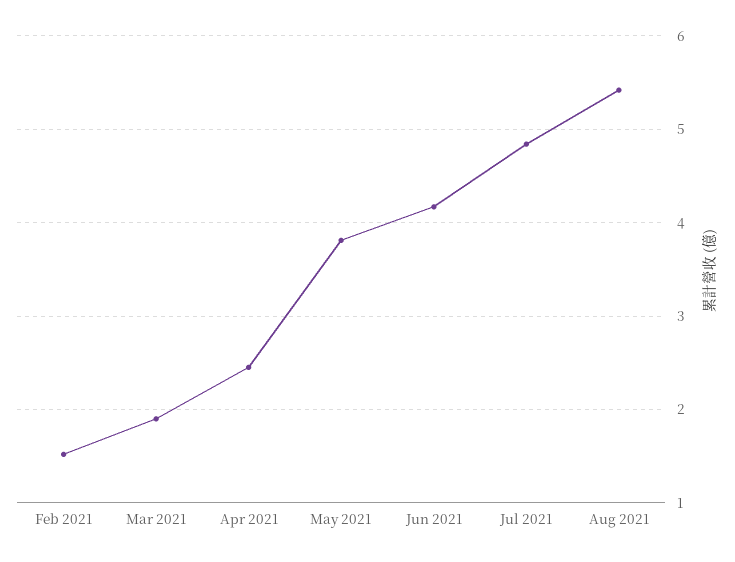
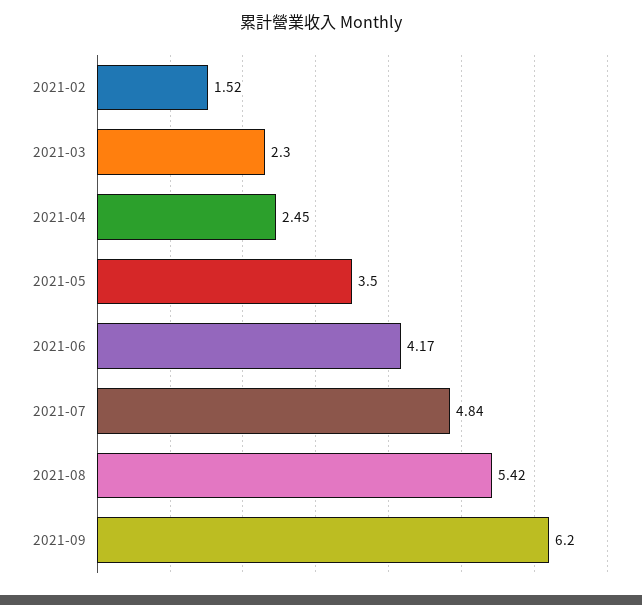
Mar 2021: 1.9 -> 2.3
May 2021: 3.8 -> 3.5
2021-09: none -> 6.2

